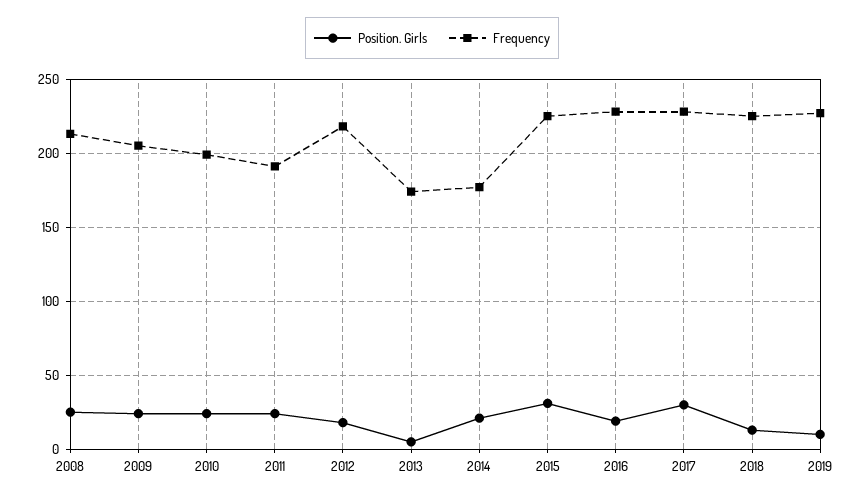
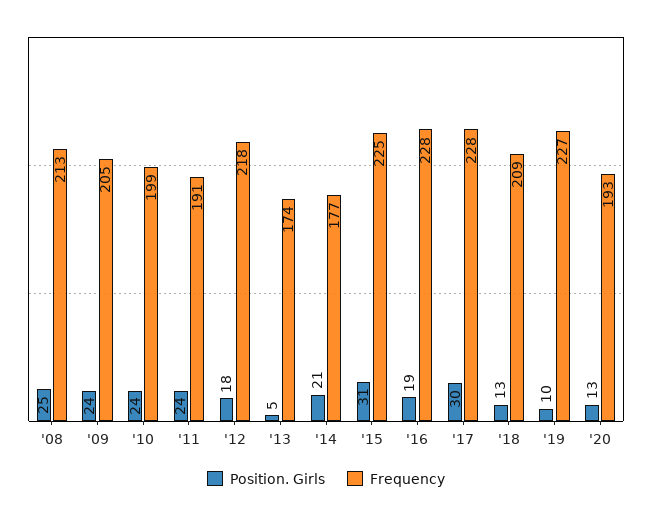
Frequency, 2018: 225 -> 209
Position. Girls, '20: none -> 13
Frequency, '20: none -> 193

